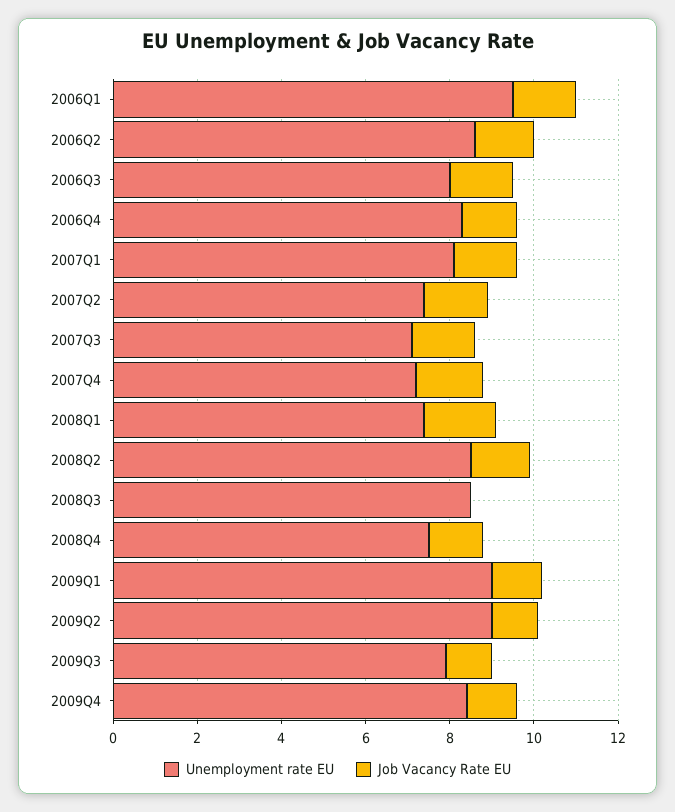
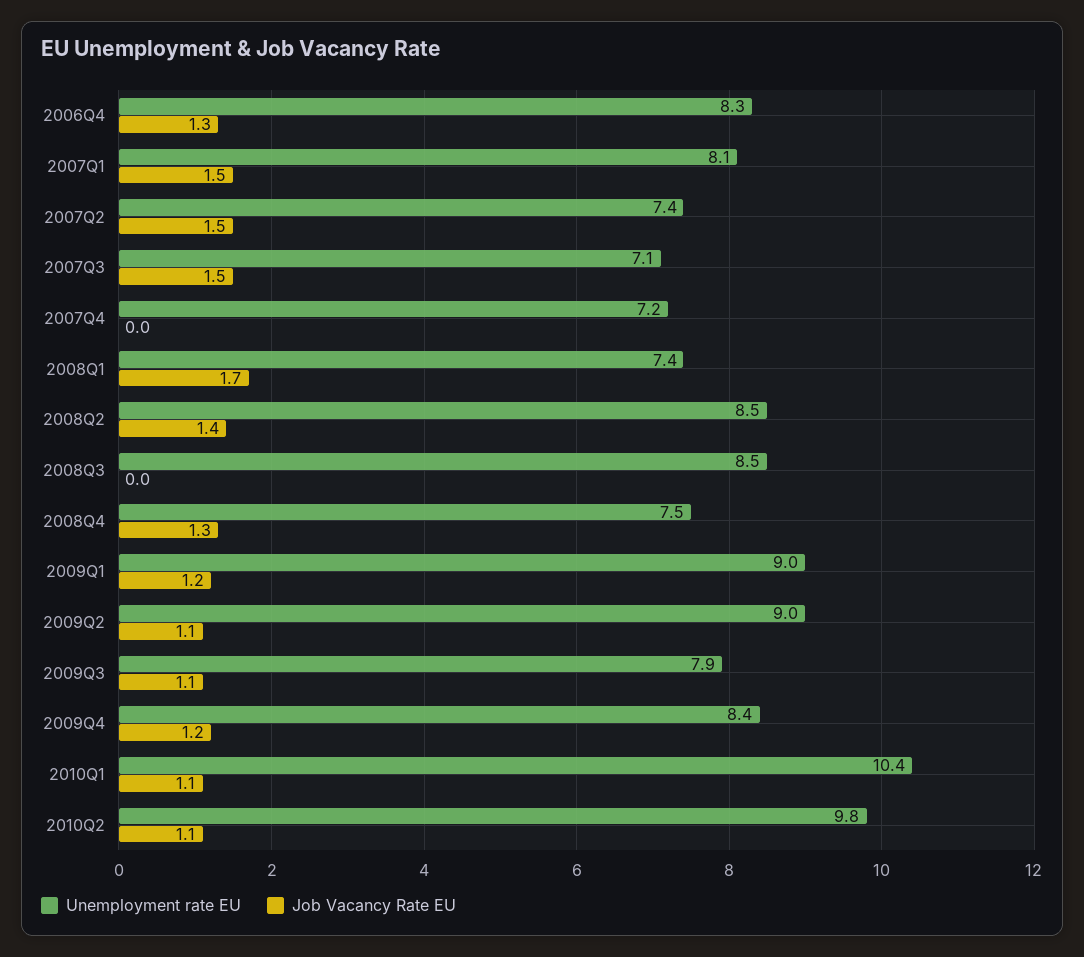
Unemployment rate EU, 2006Q1: 9.5 -> none
Job Vacancy Rate EU, 2006Q1: 1.5 -> none
Unemployment rate EU, 2006Q2: 8.5 -> none
Job Vacancy Rate EU, 2006Q2: 1.5 -> none
Unemployment rate EU, 2006Q3: 8 -> none
Job Vacancy Rate EU, 2006Q3: 1.5 -> none
Job Vacancy Rate EU, 2007Q4: 1.5 -> 0
Unemployment rate EU, 2010Q1: none -> 10.4
Job Vacancy Rate EU, 2010Q1: none -> 1.1
Unemployment rate EU, 2010Q2: none -> 9.8
Job Vacancy Rate EU, 2010Q2: none -> 1.1

